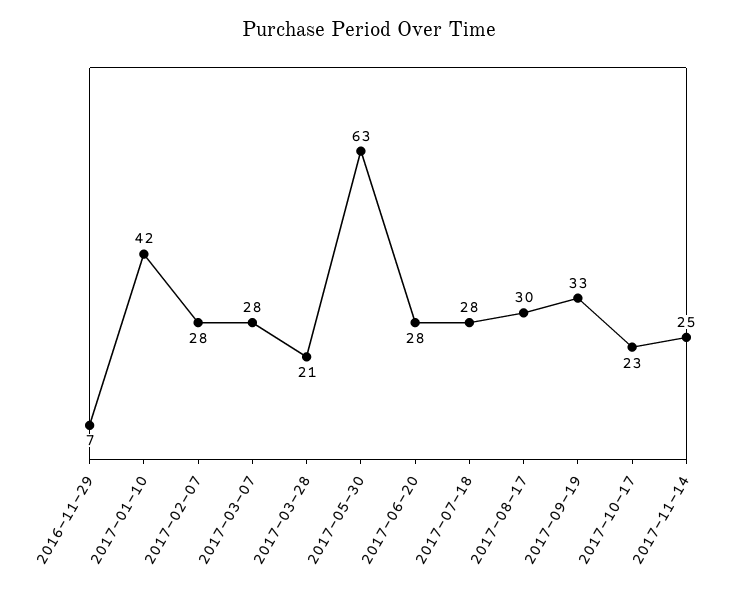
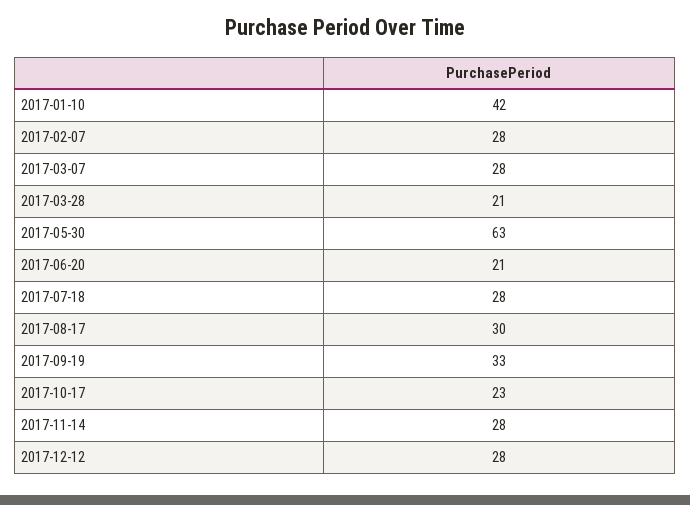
2016-11-29: 7 -> none
2017-06-20: 28 -> 21
2017-11-14: 25 -> 28
2017-12-12: none -> 28

